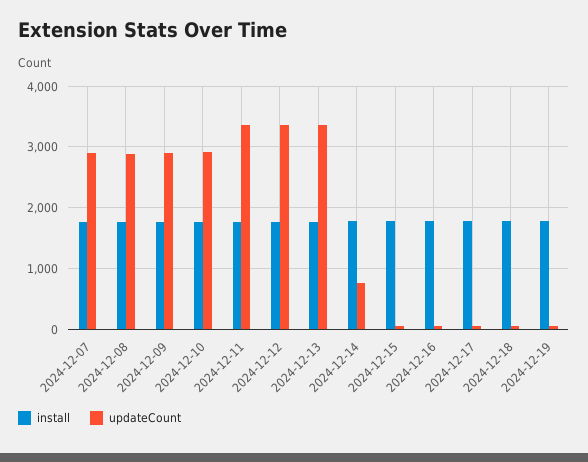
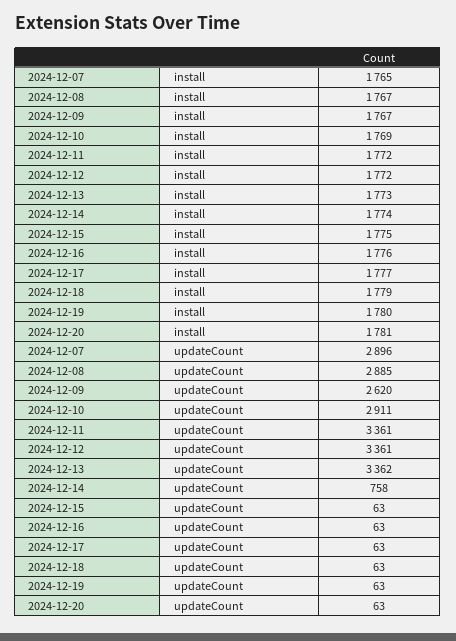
updateCount, 2024-12-09: 2900 -> 2620
install, 2024-12-20: none -> 1781
updateCount, 2024-12-20: none -> 63

